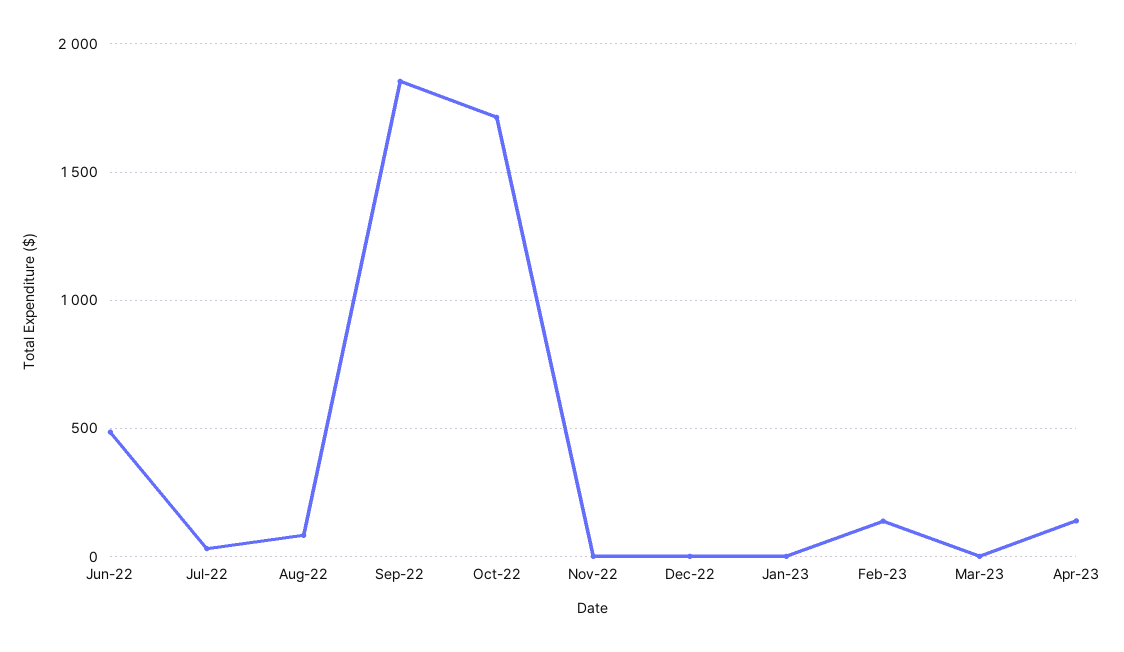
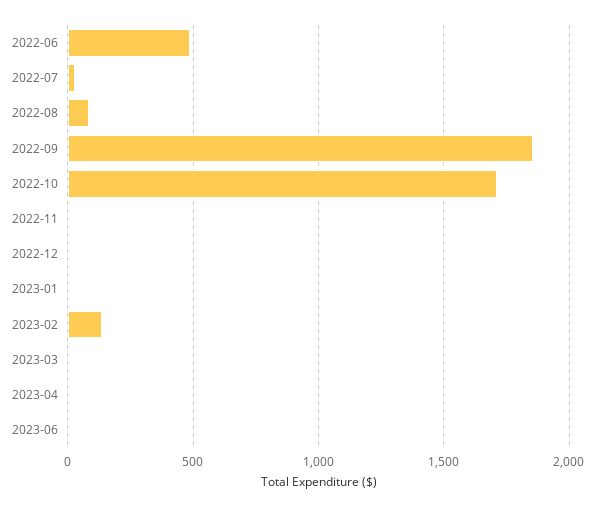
Apr-23: 150 -> 0
2023-06: none -> 0

